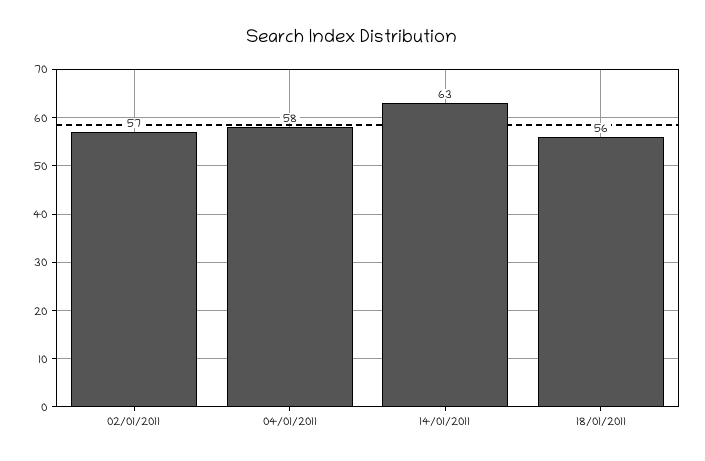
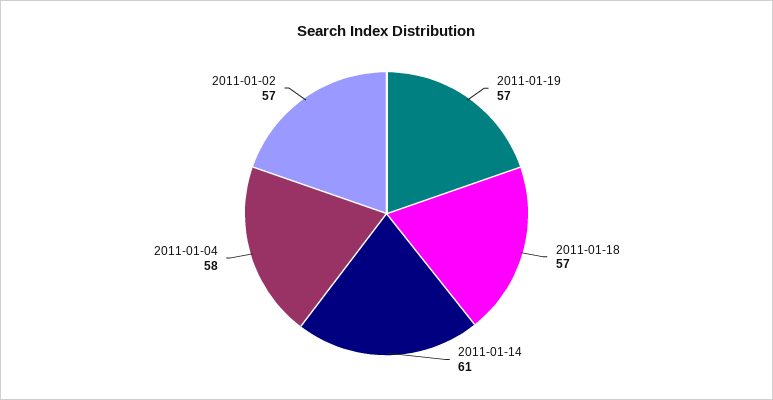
14/01/2011: 63 -> 61
18/01/2011: 56 -> 57
2011-01-19: none -> 57

